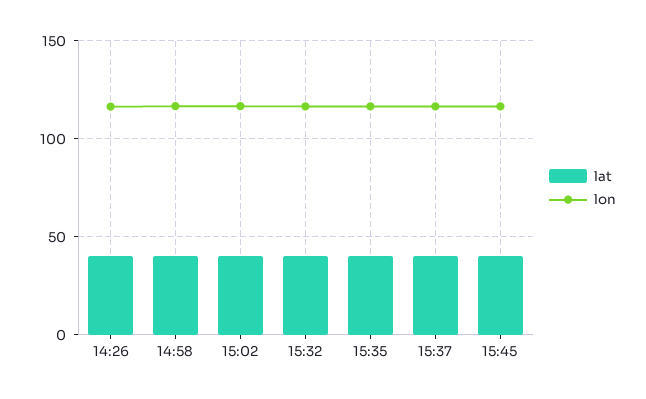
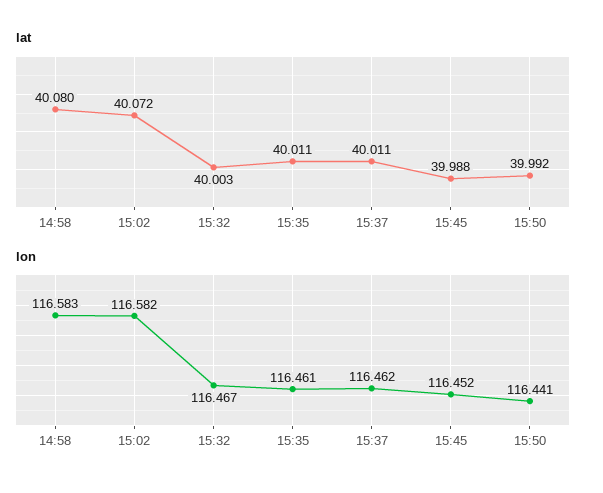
lat, 14:26: 40 -> none
lon, 14:26: 115 -> none
lat, 15:50: none -> 39.992
lon, 15:50: none -> 116.441

